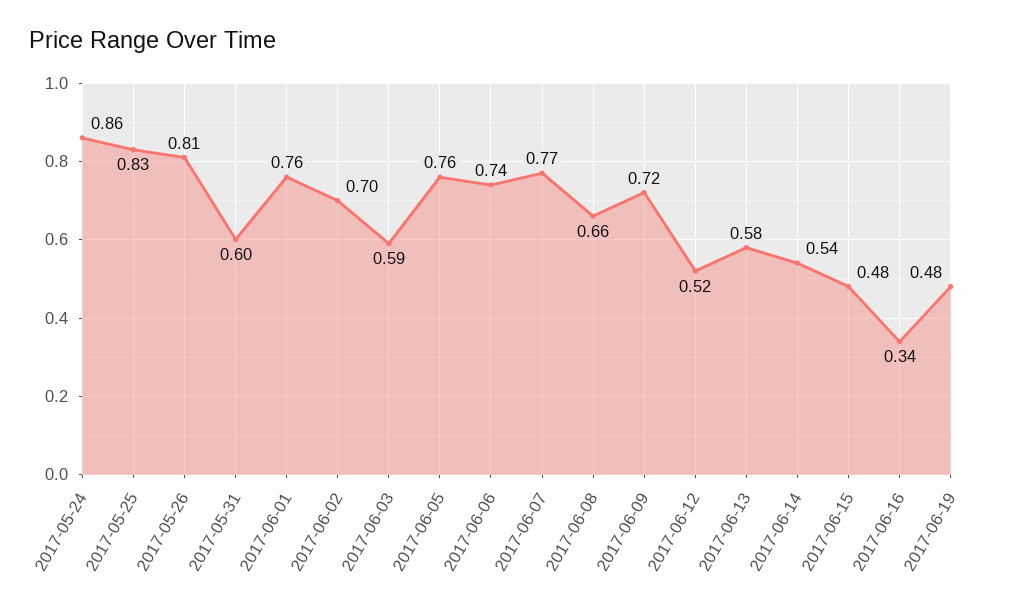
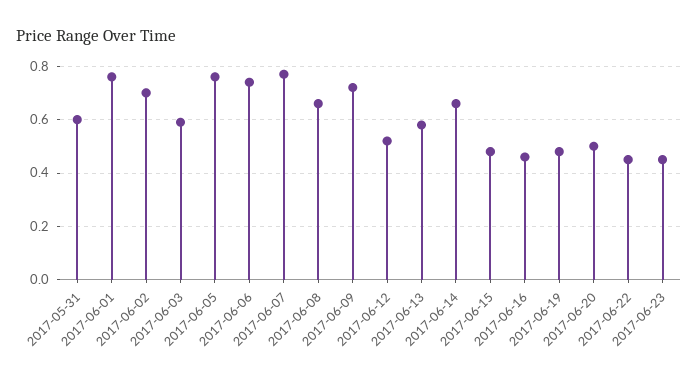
2017-05-24: 0.86 -> none
2017-05-25: 0.83 -> none
2017-05-26: 0.81 -> none
2017-06-14: 0.54 -> 0.65
2017-06-16: 0.34 -> 0.45
2017-06-20: none -> 0.5
2017-06-22: none -> 0.45
2017-06-23: none -> 0.45

